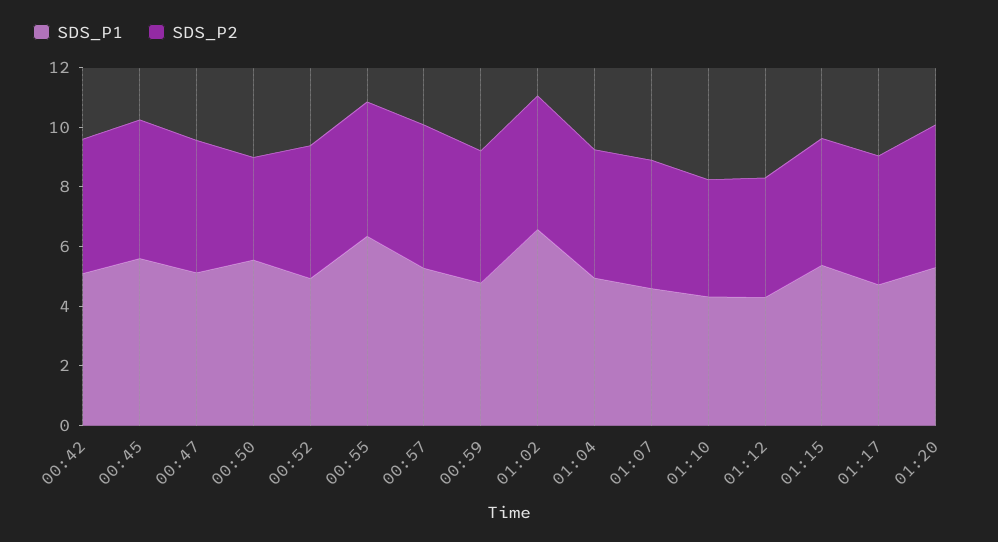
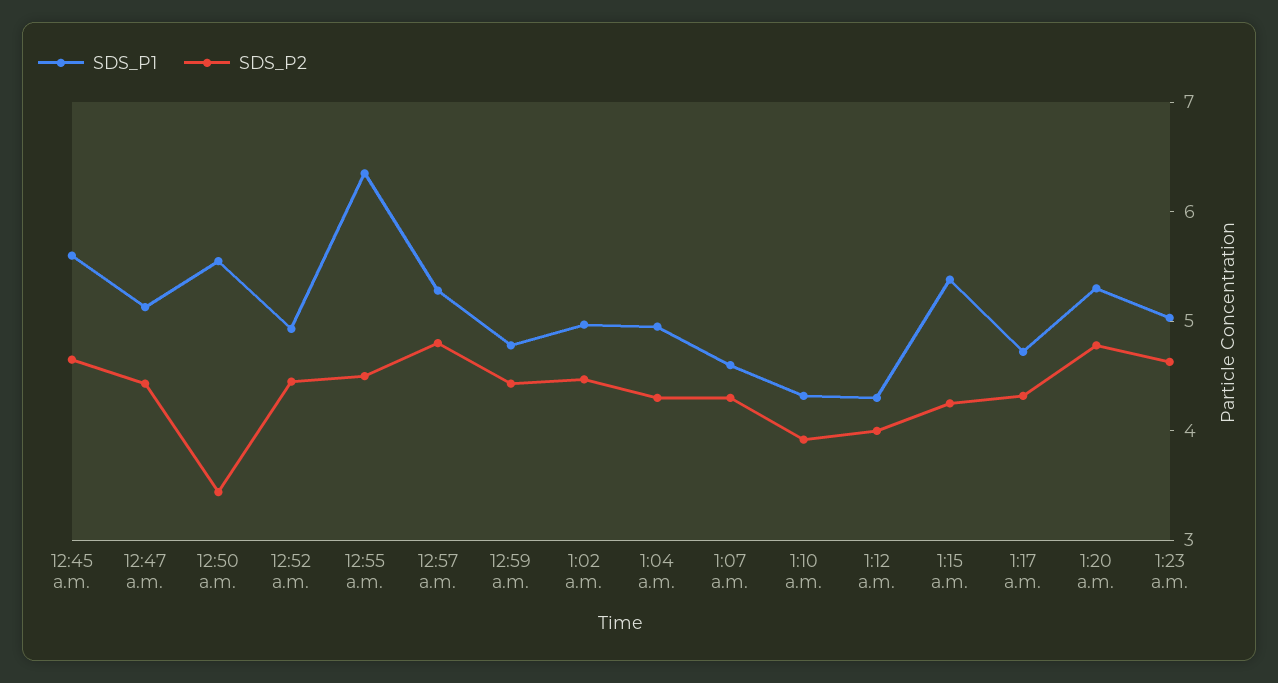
SDS_P1, 00:42: 5 -> none
SDS_P2, 00:42: 4.5 -> none
SDS_P1, 01:02: 6.5 -> 5
SDS_P1, 1:23 a.m.: none -> 5
SDS_P2, 1:23 a.m.: none -> 4.6

